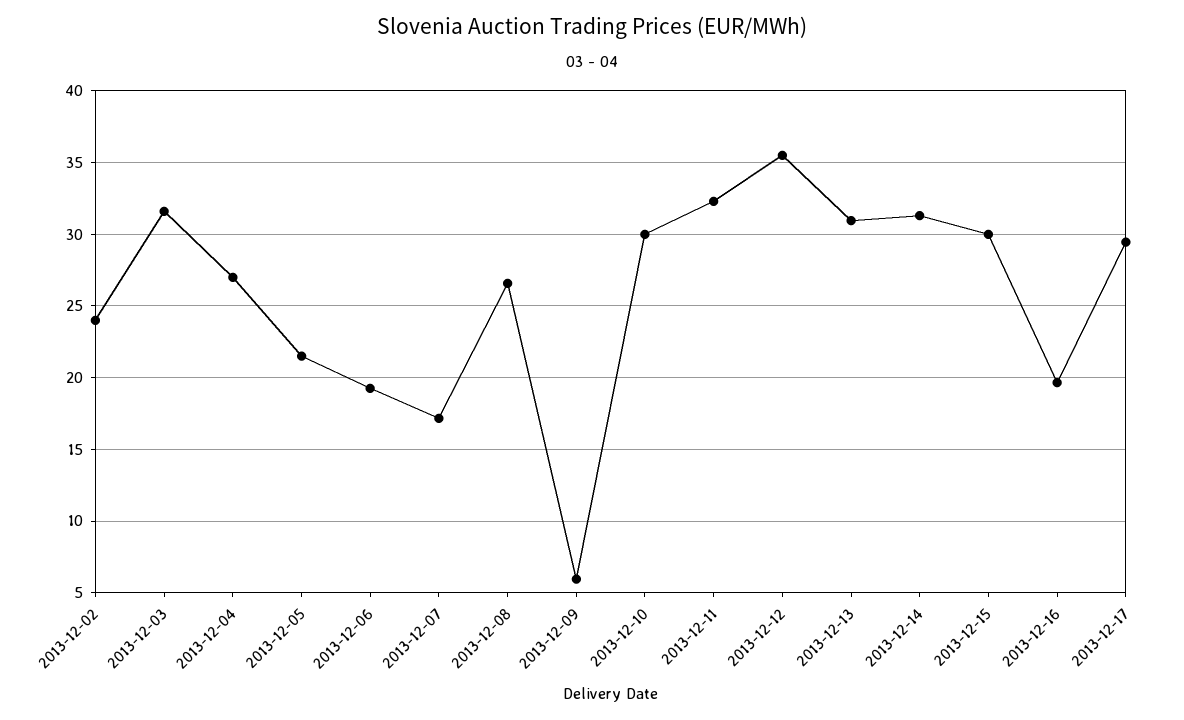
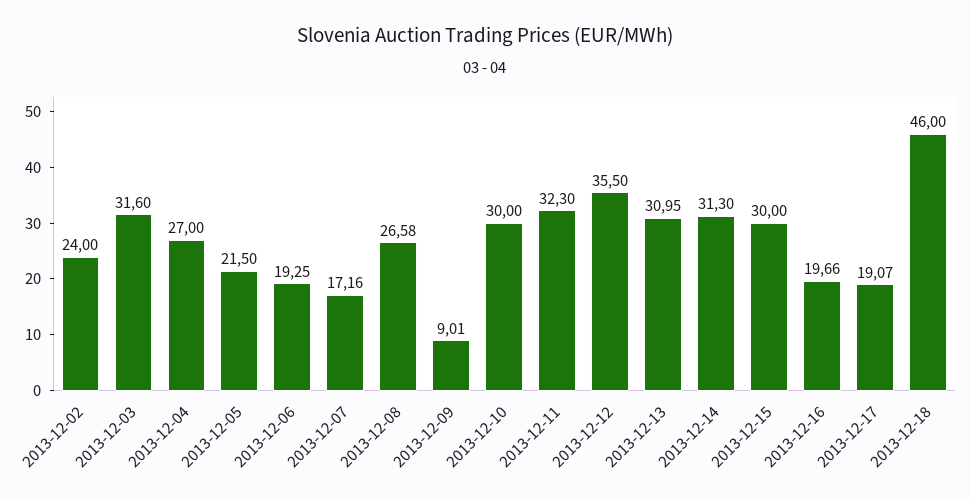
2013-12-09: 6 -> 9.01
2013-12-17: 29.5 -> 19.07
2013-12-18: none -> 46

